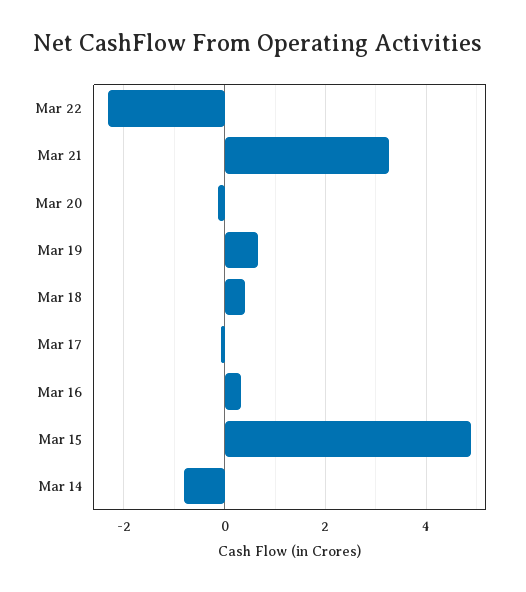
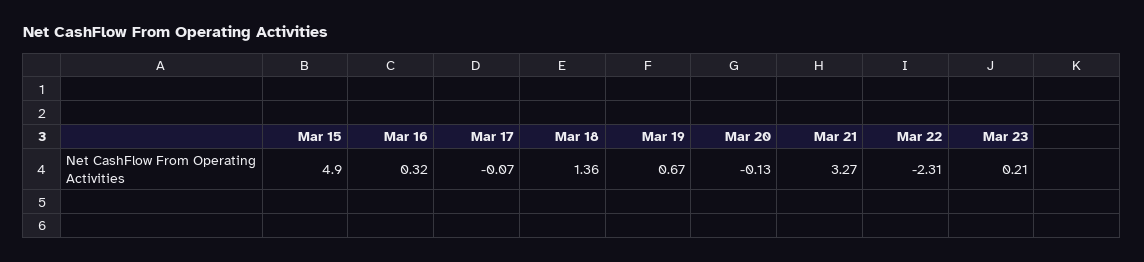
Mar 18: 0.4 -> 1.36
Mar 14: -0.8 -> none
Mar 23: none -> 0.21

